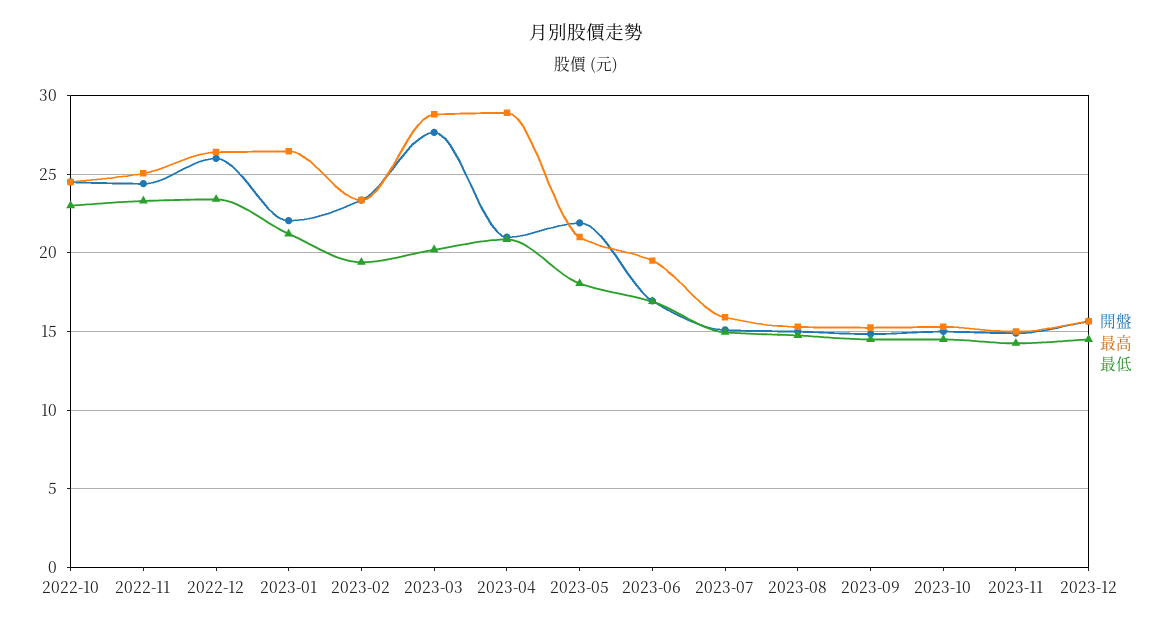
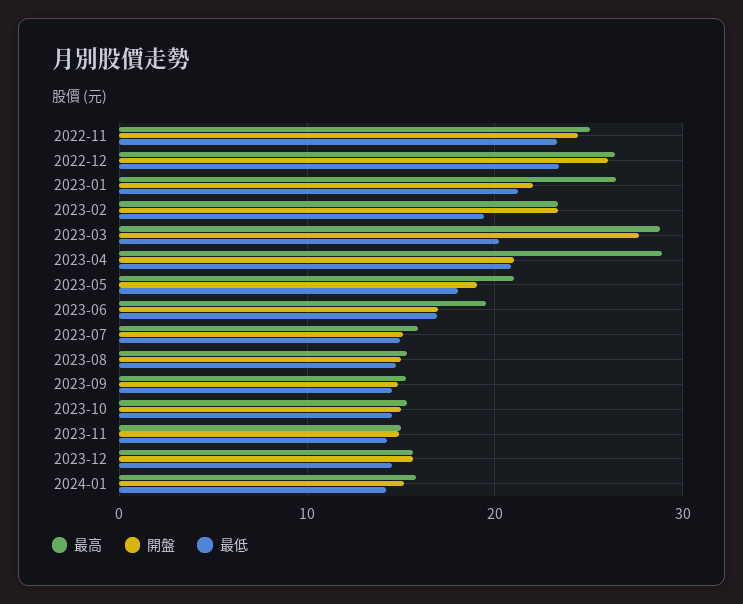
開盤, 2022-10: 24.5 -> none
最高, 2022-10: 24.5 -> none
最低, 2022-10: 23 -> none
開盤, 2023-05: 22 -> 19
最高, 2024-01: none -> 16
開盤, 2024-01: none -> 15
最低, 2024-01: none -> 14

